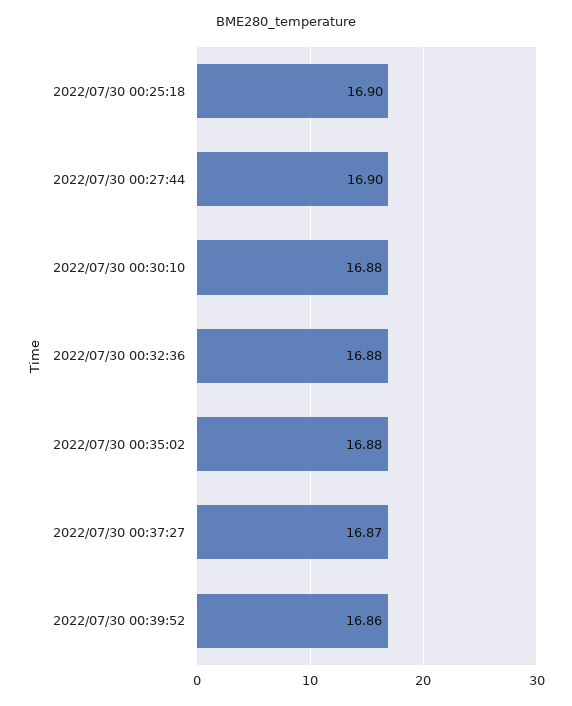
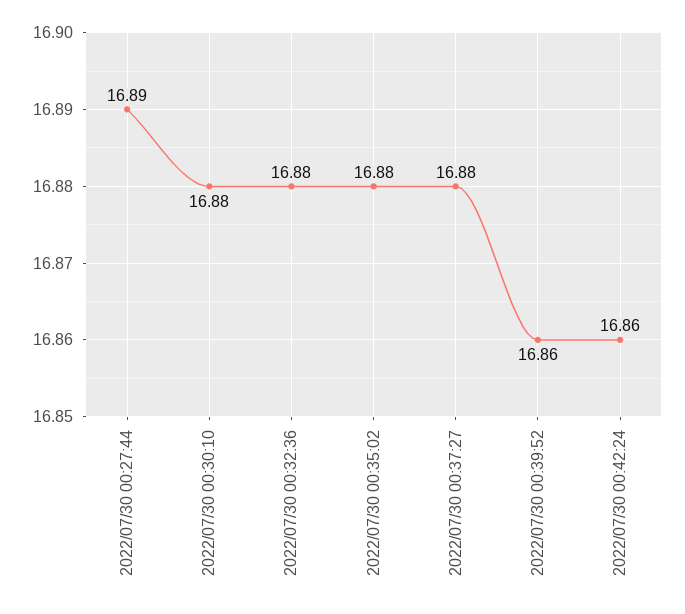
2022/07/30 00:25:18: 16.9 -> none
2022/07/30 00:27:44: 16.9 -> 16.89
2022/07/30 00:37:27: 16.87 -> 16.88
2022/07/30 00:42:24: none -> 16.86

